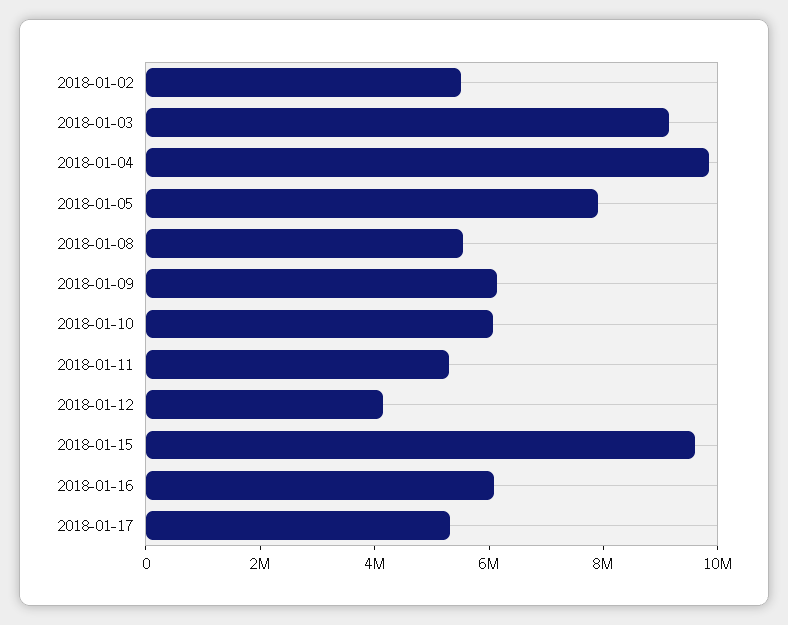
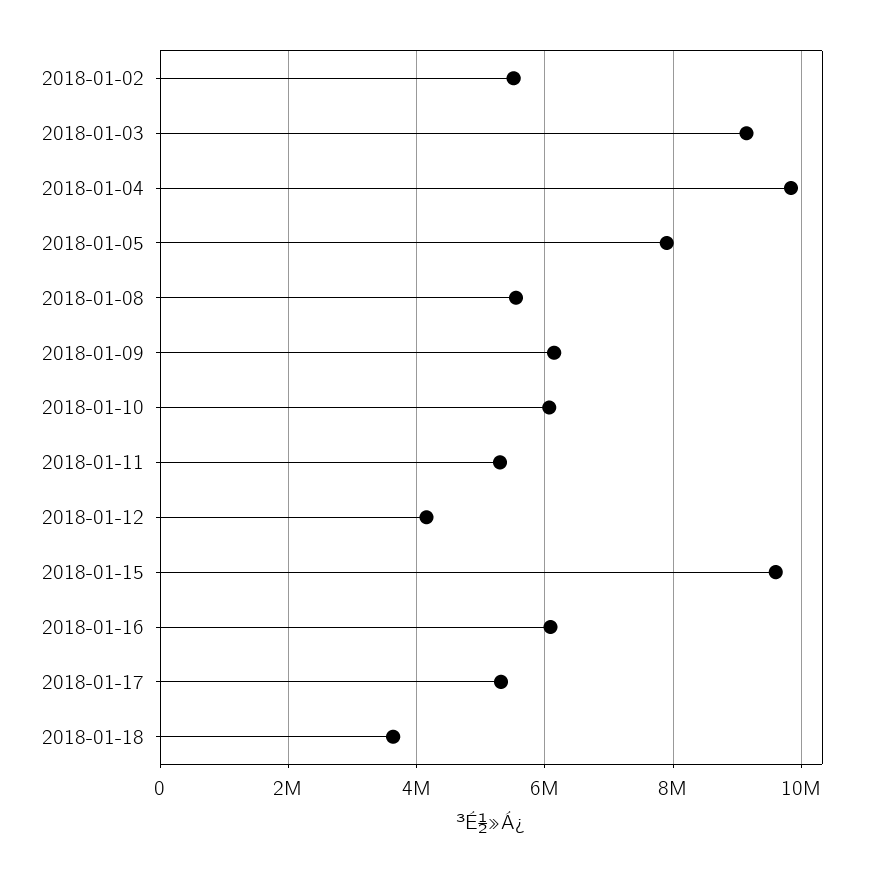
2018-01-18: none -> 3600000

